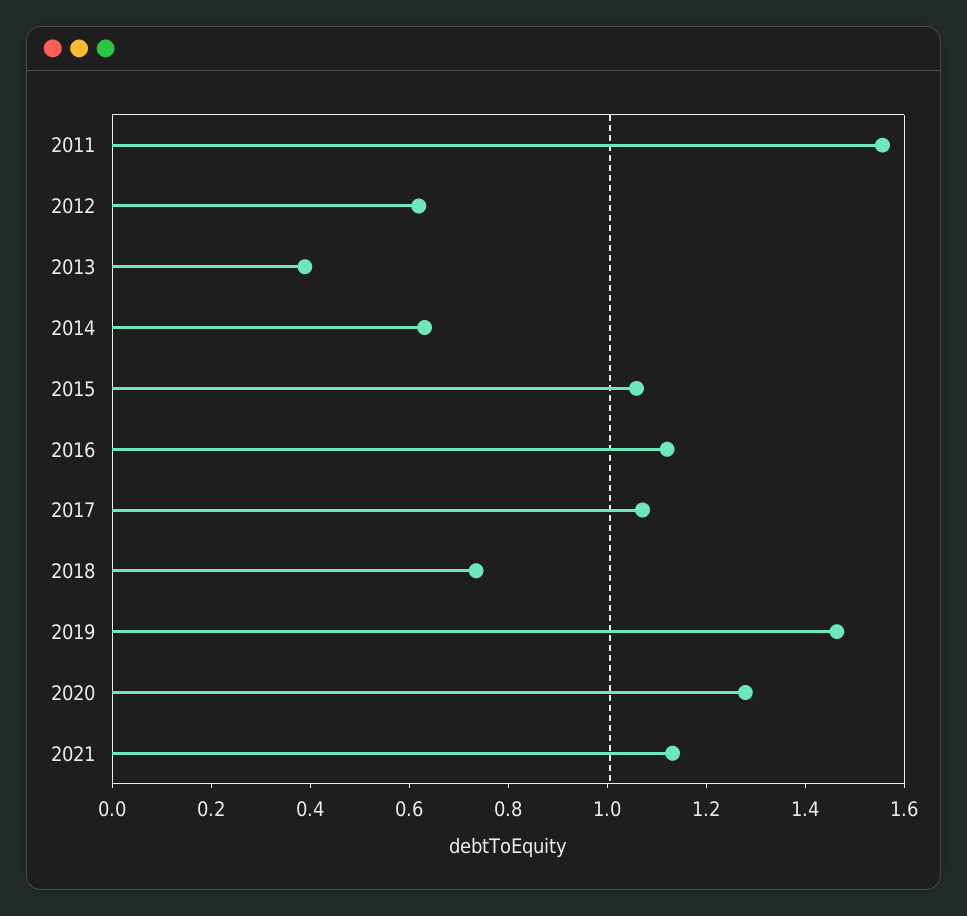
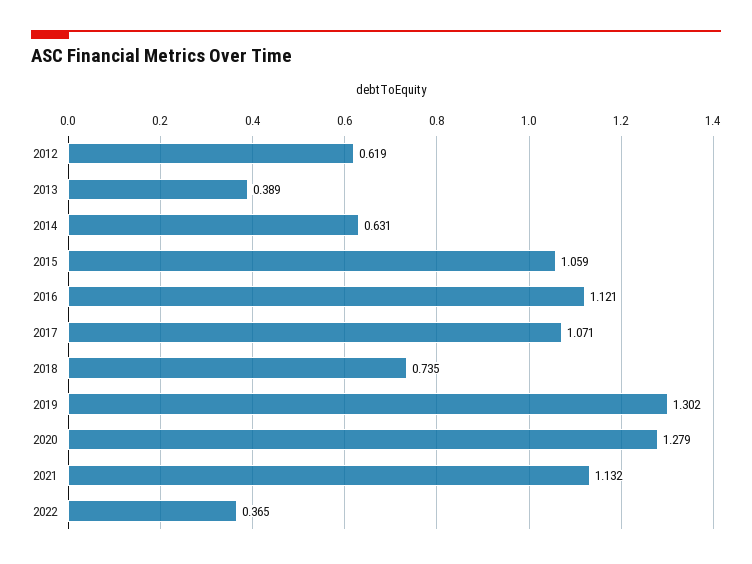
2011: 1.55 -> none
2019: 1.45 -> 1.302
2022: none -> 0.365

